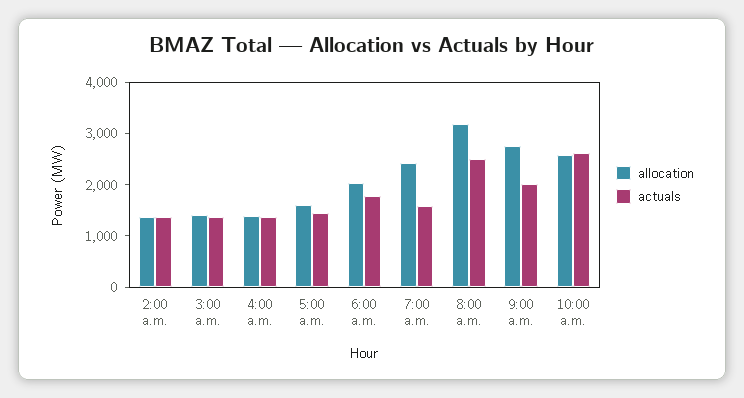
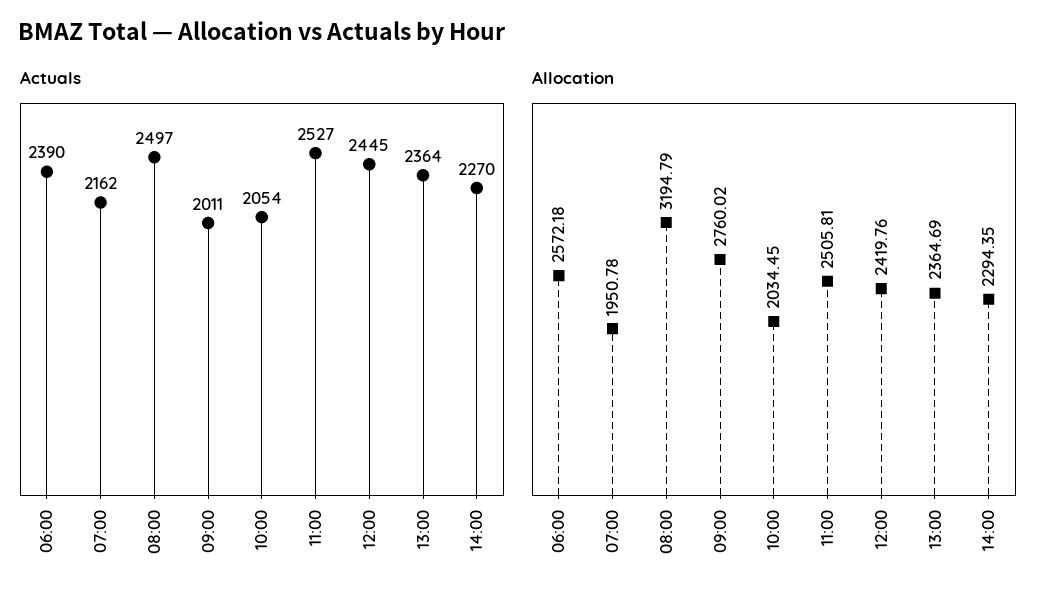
allocation, 2:00 a.m.: 1400 -> none
actuals, 2:00 a.m.: 1400 -> none
allocation, 3:00 a.m.: 1400 -> none
actuals, 3:00 a.m.: 1400 -> none
allocation, 4:00 a.m.: 1400 -> none
actuals, 4:00 a.m.: 1400 -> none
allocation, 5:00 a.m.: 1600 -> none
actuals, 5:00 a.m.: 1400 -> none
allocation, 6:00 a.m.: 2000 -> 2572.18
actuals, 6:00 a.m.: 1800 -> 2390
allocation, 7:00 a.m.: 2400 -> 1950.78
actuals, 7:00 a.m.: 1600 -> 2162
allocation, 10:00 a.m.: 2600 -> 2034.45
actuals, 10:00 a.m.: 2600 -> 2054
actuals, 11:00: none -> 2527
actuals, 12:00: none -> 2445
actuals, 13:00: none -> 2364
actuals, 14:00: none -> 2270
allocation, 11:00: none -> 2505.81
allocation, 12:00: none -> 2419.76
allocation, 13:00: none -> 2364.69
allocation, 14:00: none -> 2294.35

